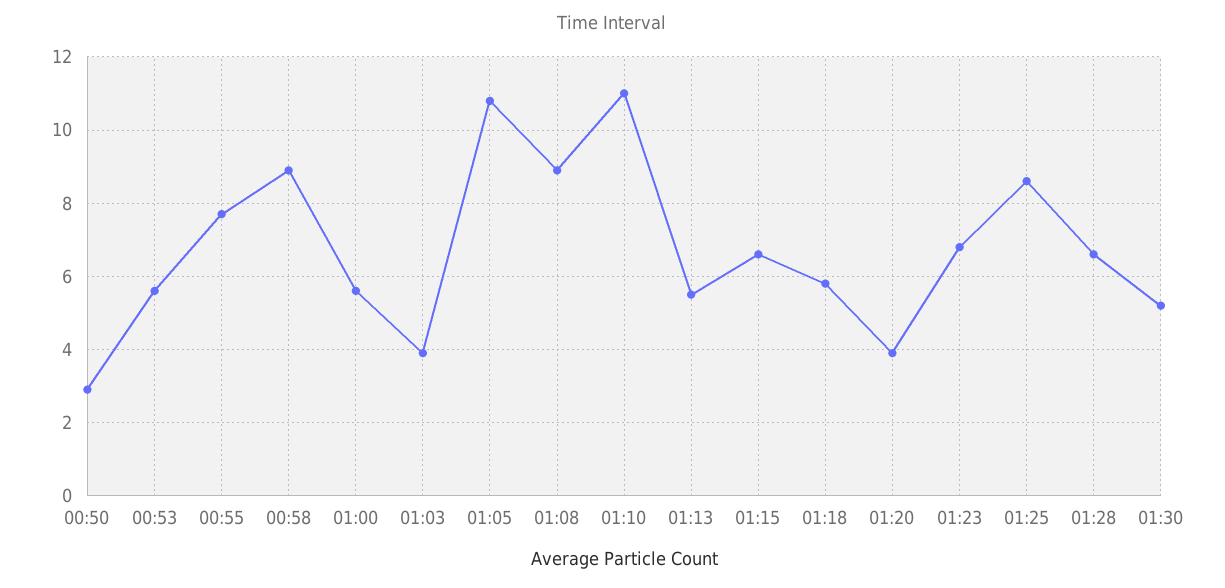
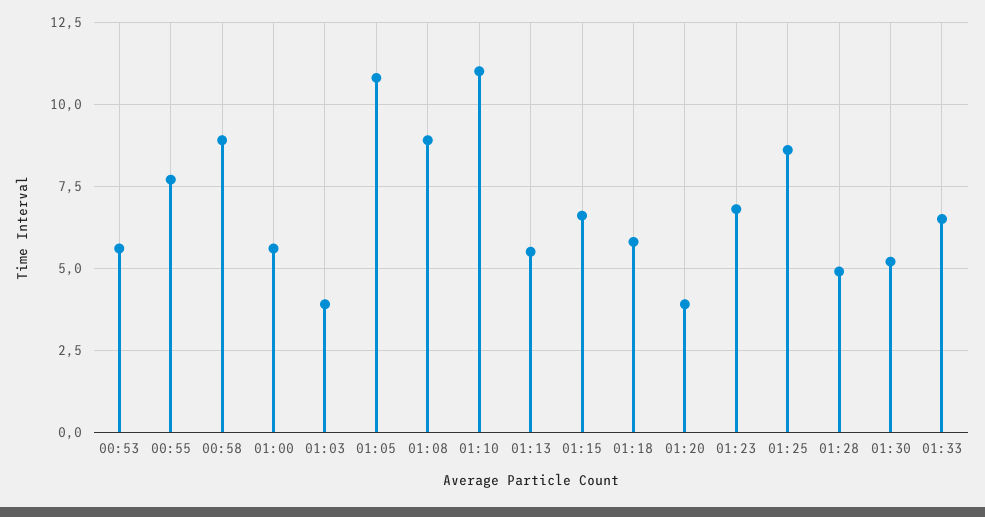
00:50: 3 -> none
01:28: 6.5 -> 5
01:33: none -> 6.5

